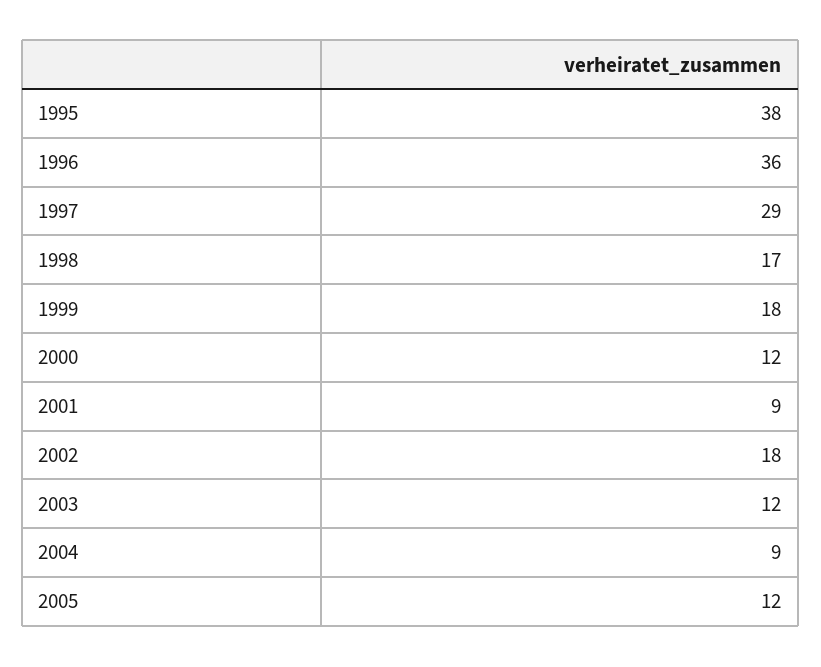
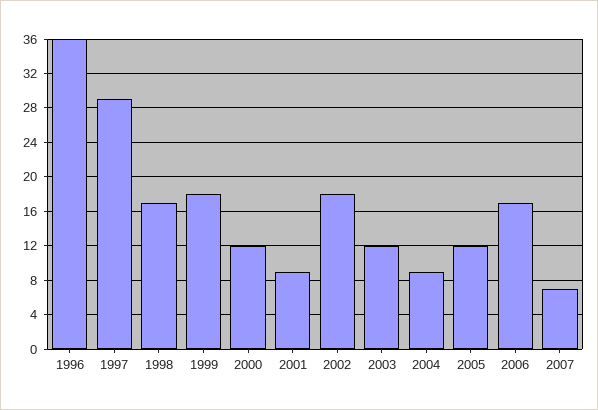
1995: 38 -> none
2006: none -> 17
2007: none -> 7

